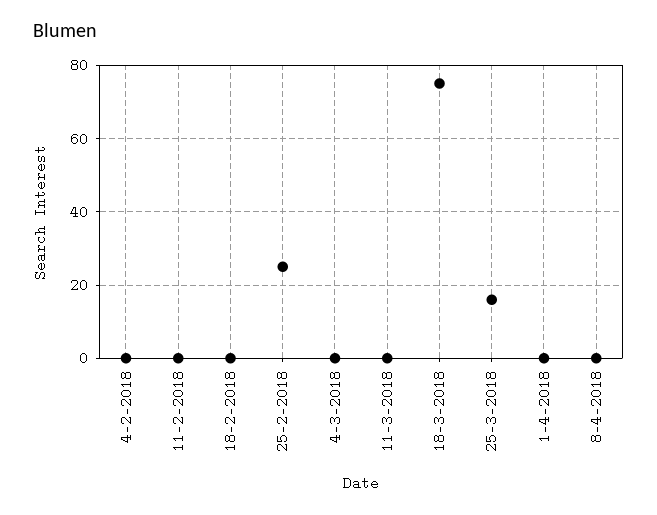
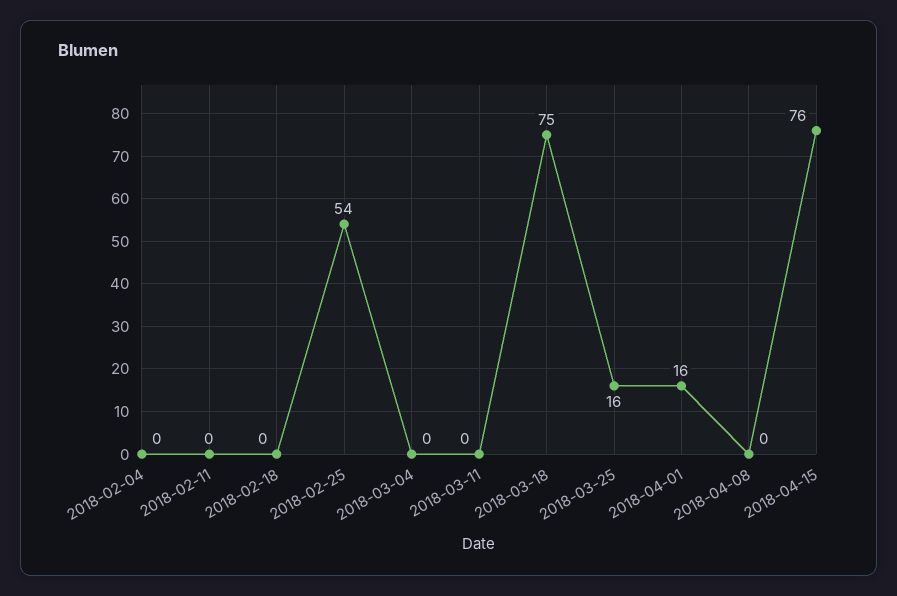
25-2-2018: 25 -> 54
1-4-2018: 0 -> 16
2018-04-15: none -> 76

